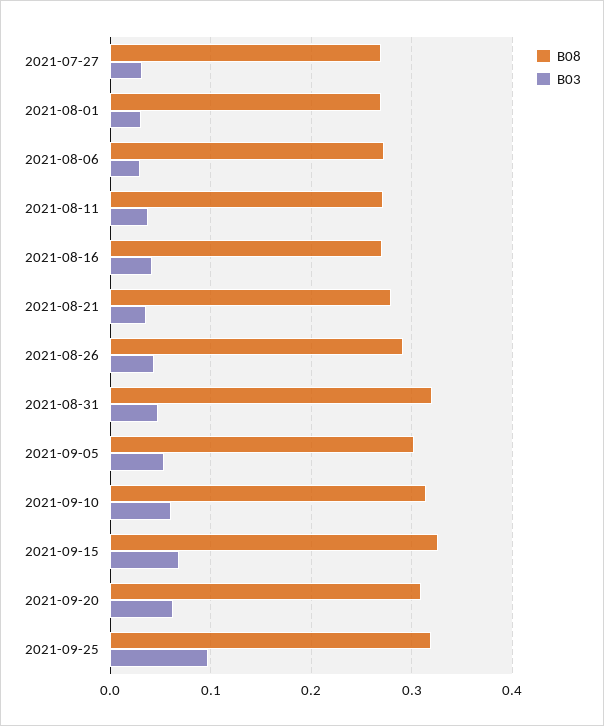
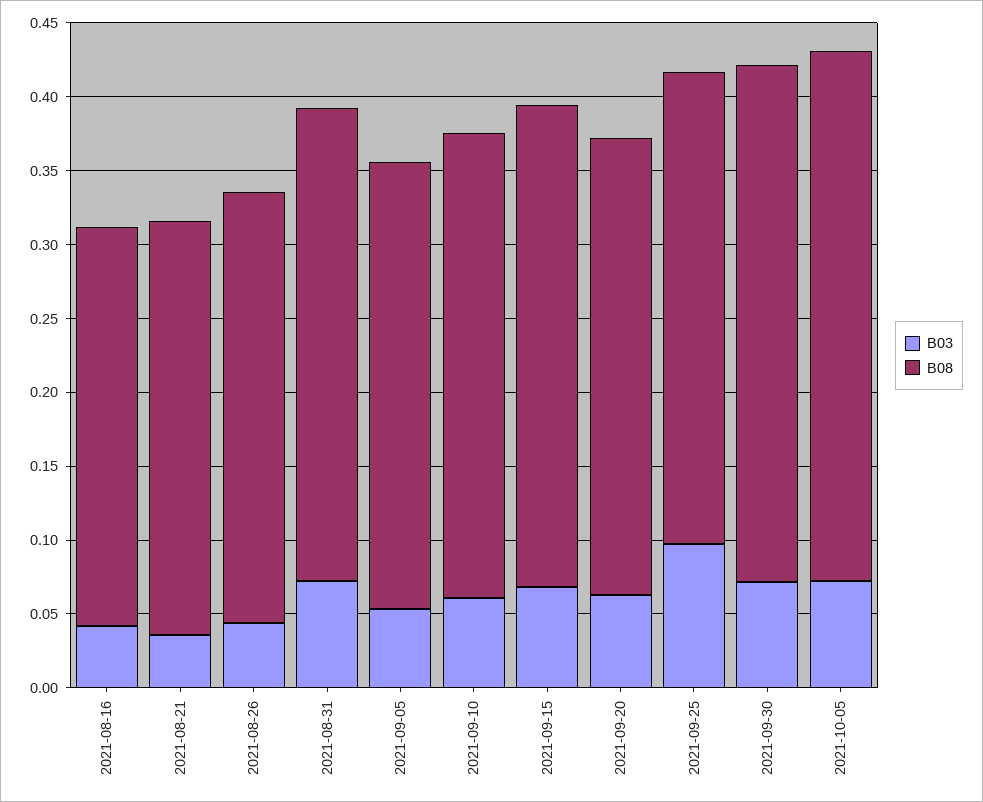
B08, 2021-07-27: 0.27 -> none
B03, 2021-07-27: 0.03 -> none
B08, 2021-08-01: 0.27 -> none
B03, 2021-08-01: 0.03 -> none
B08, 2021-08-06: 0.27 -> none
B03, 2021-08-06: 0.03 -> none
B08, 2021-08-11: 0.27 -> none
B03, 2021-08-11: 0.04 -> none
B03, 2021-08-31: 0.05 -> 0.07
B03, 2021-09-30: none -> 0.07
B08, 2021-09-30: none -> 0.35
B03, 2021-10-05: none -> 0.07
B08, 2021-10-05: none -> 0.36

